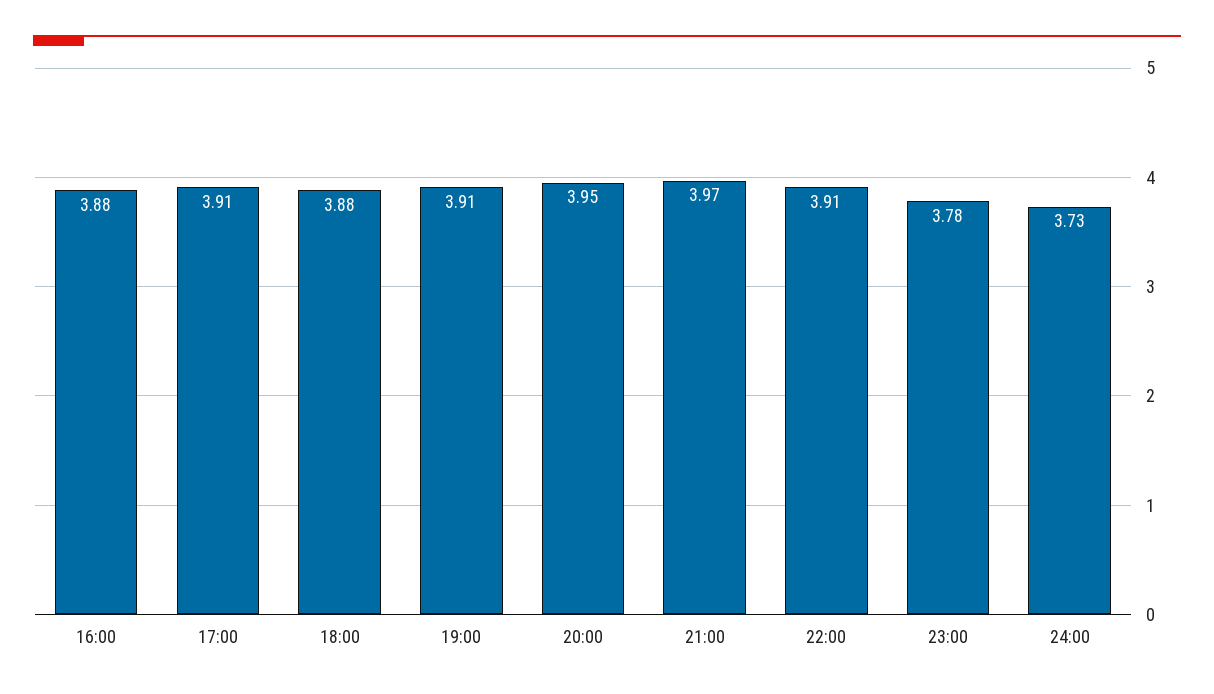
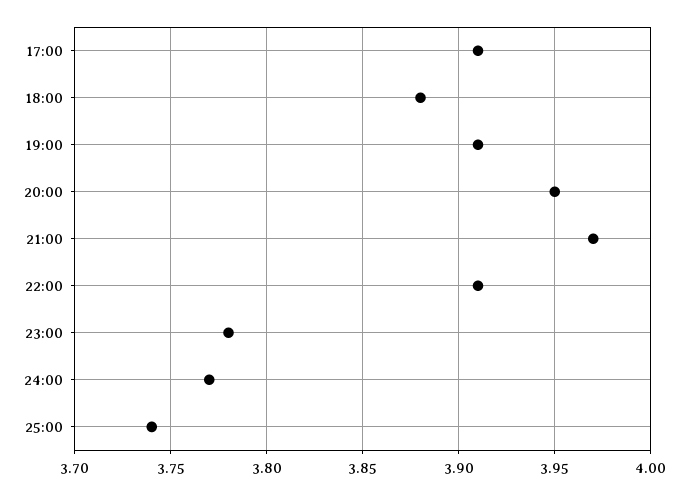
16:00: 3.88 -> none
24:00: 3.73 -> 3.77
25:00: none -> 3.74

